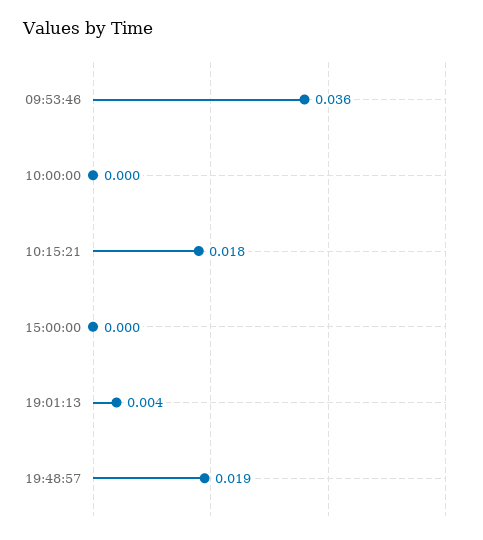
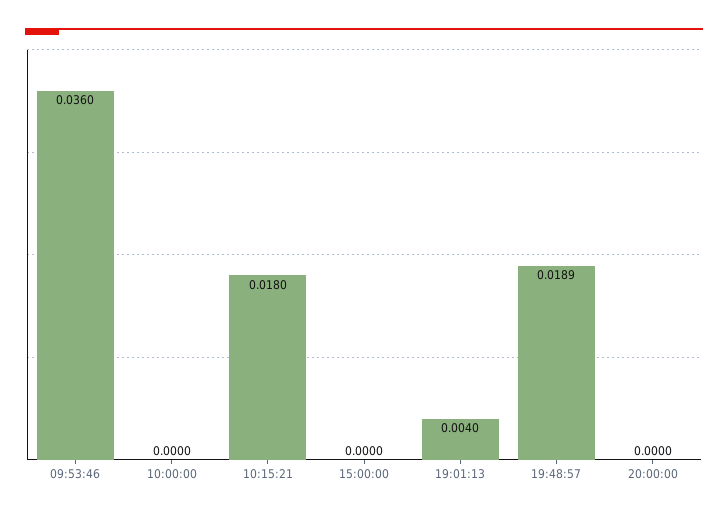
20:00:00: none -> 0

